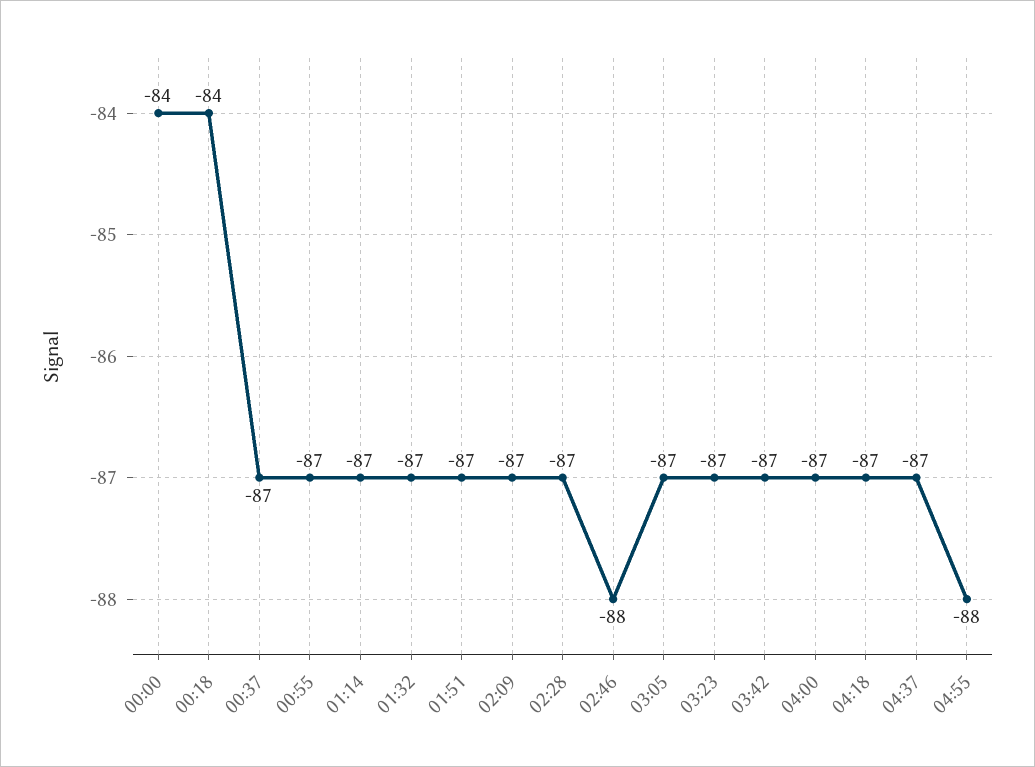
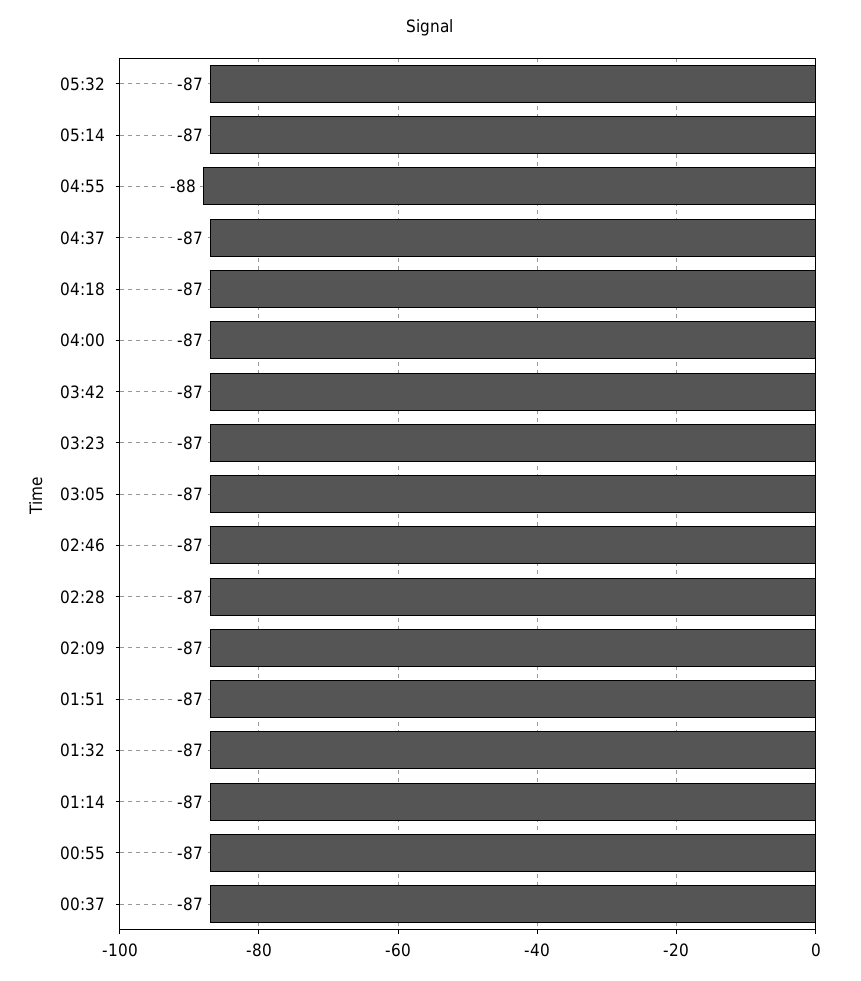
00:00: -84 -> none
00:18: -84 -> none
02:46: -88 -> -87
05:32: none -> -87
05:14: none -> -87

